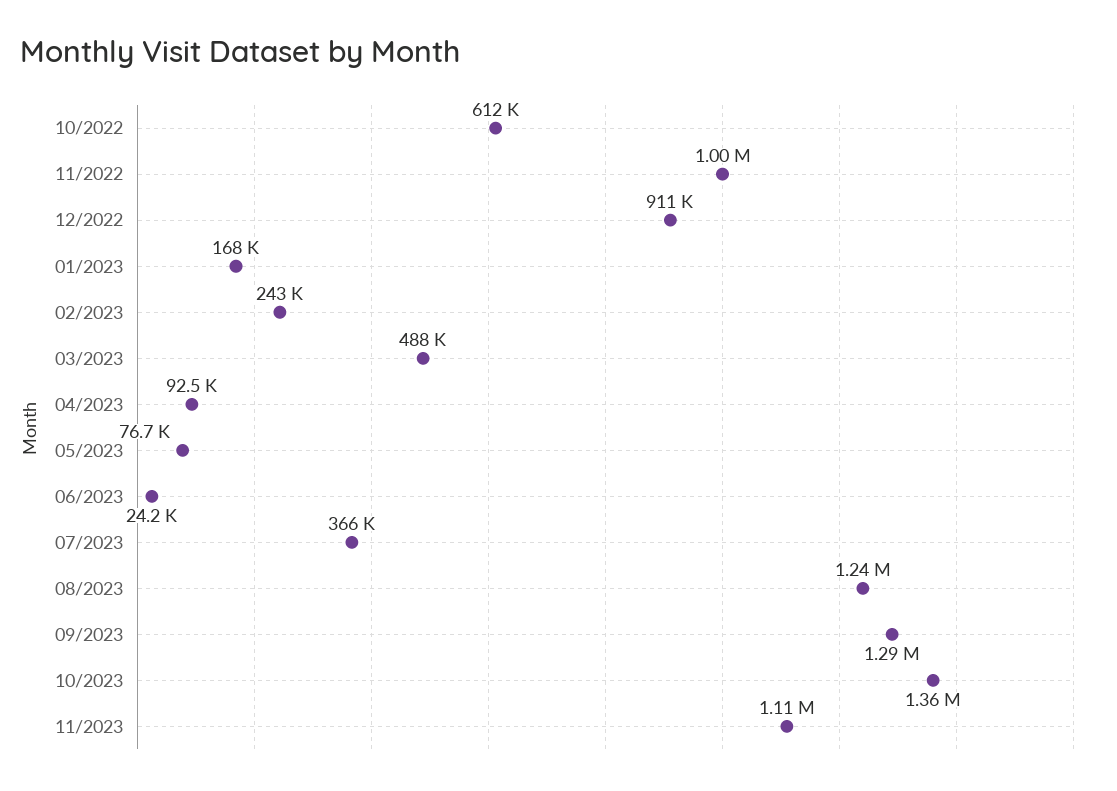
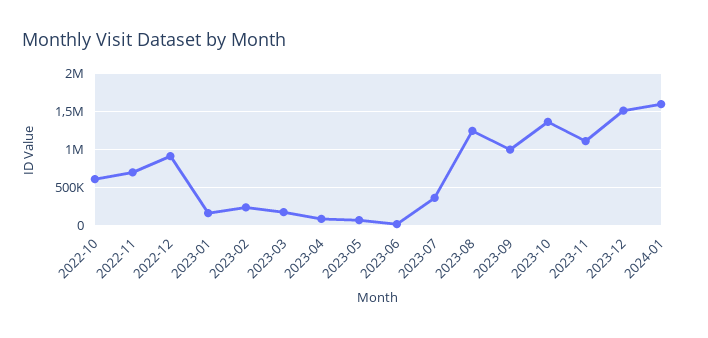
11/2022: 1000000 -> 700000
03/2023: 488000 -> 200000
09/2023: 1290000 -> 1000000
2023-12: none -> 1500000
2024-01: none -> 1600000

